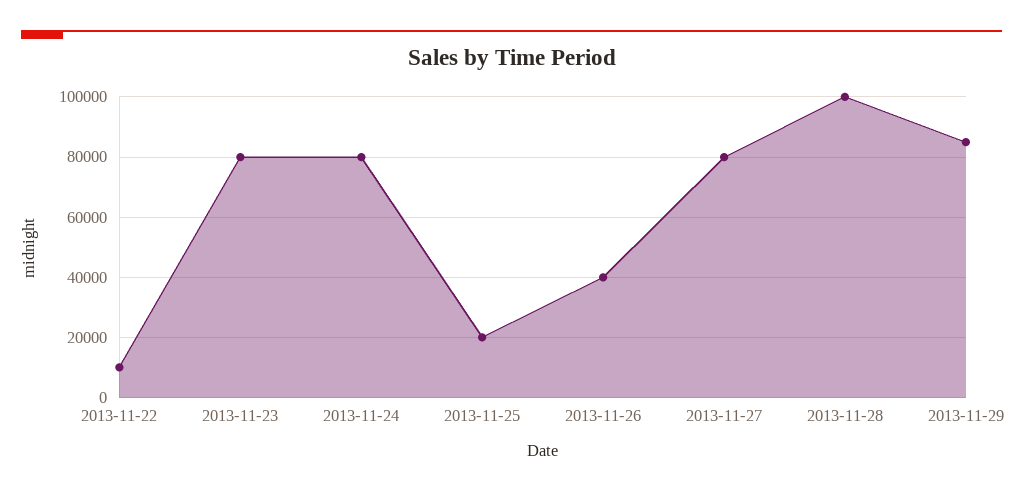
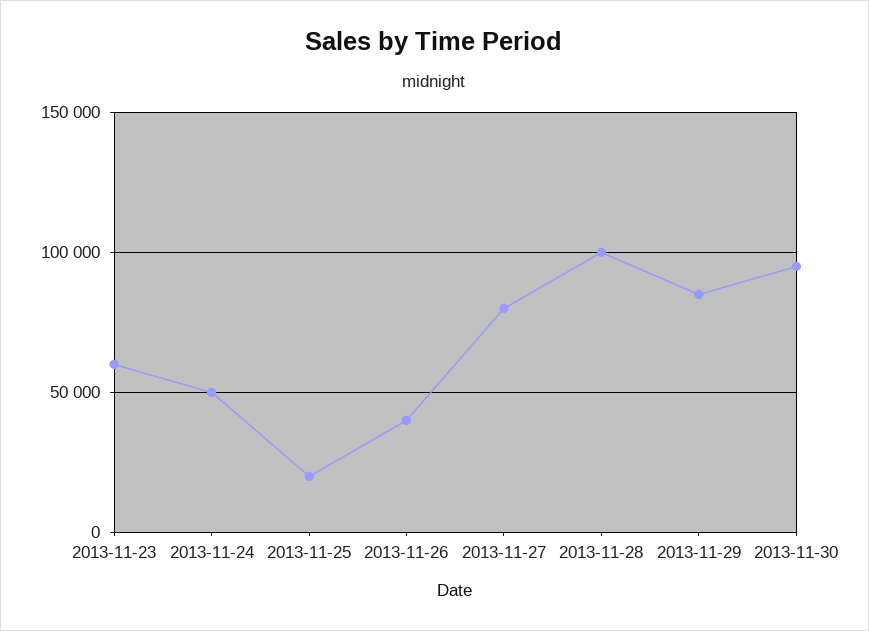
2013-11-22: 10000 -> none
2013-11-23: 80000 -> 60000
2013-11-24: 80000 -> 50000
2013-11-30: none -> 95000

